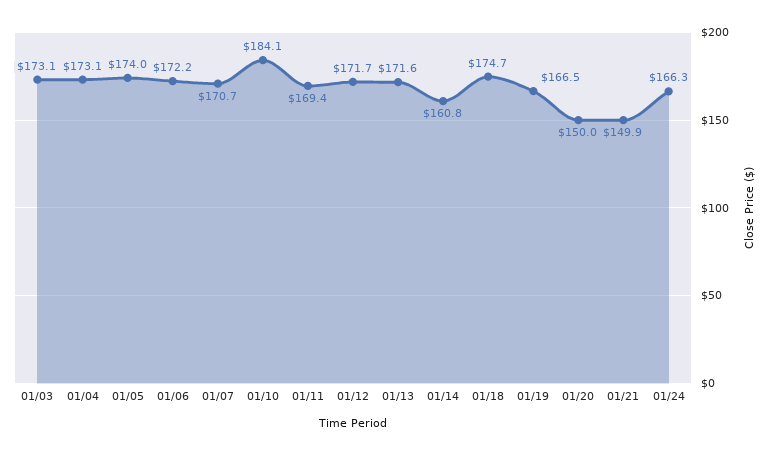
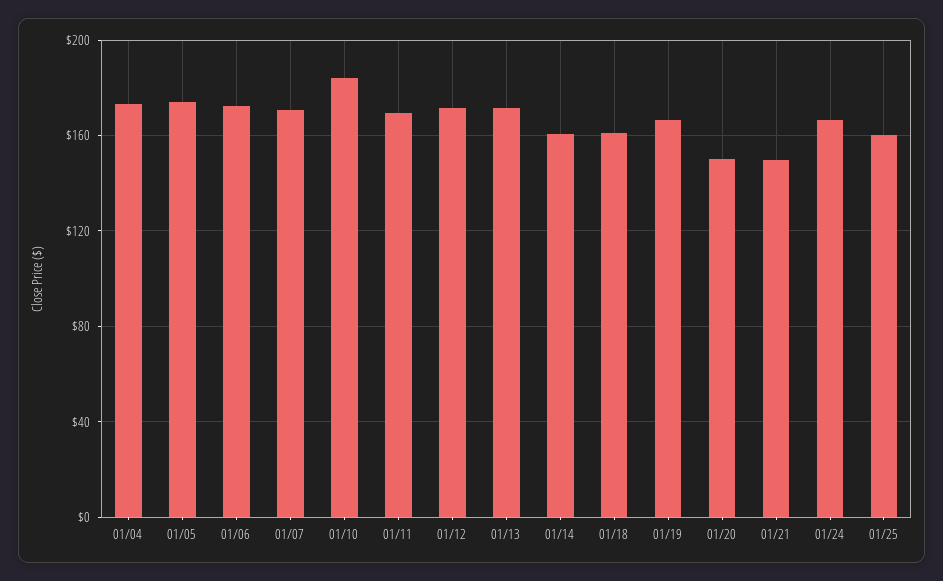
01/03: 173.1 -> none
01/18: 174.7 -> 160
01/25: none -> 160

